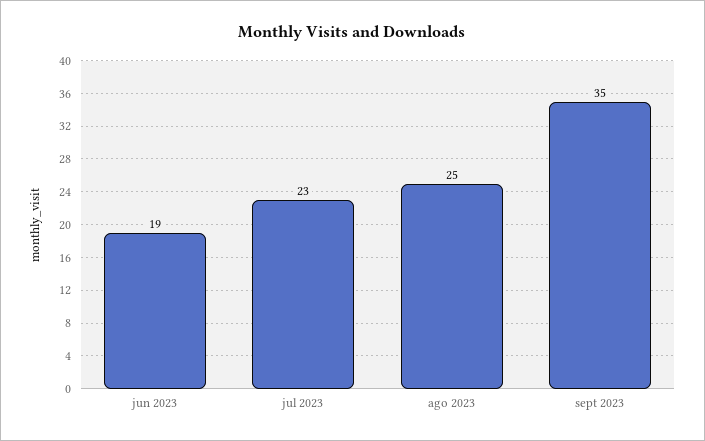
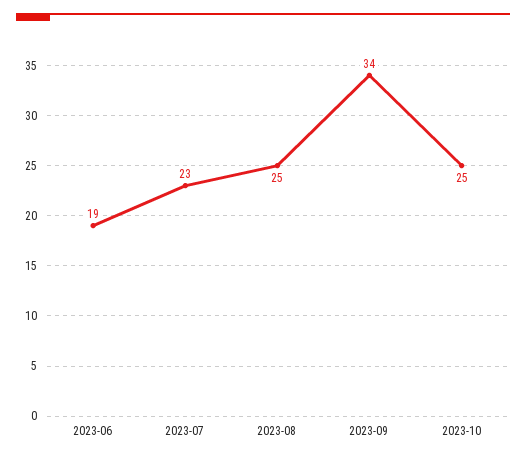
sept 2023: 35 -> 34
2023-10: none -> 25

